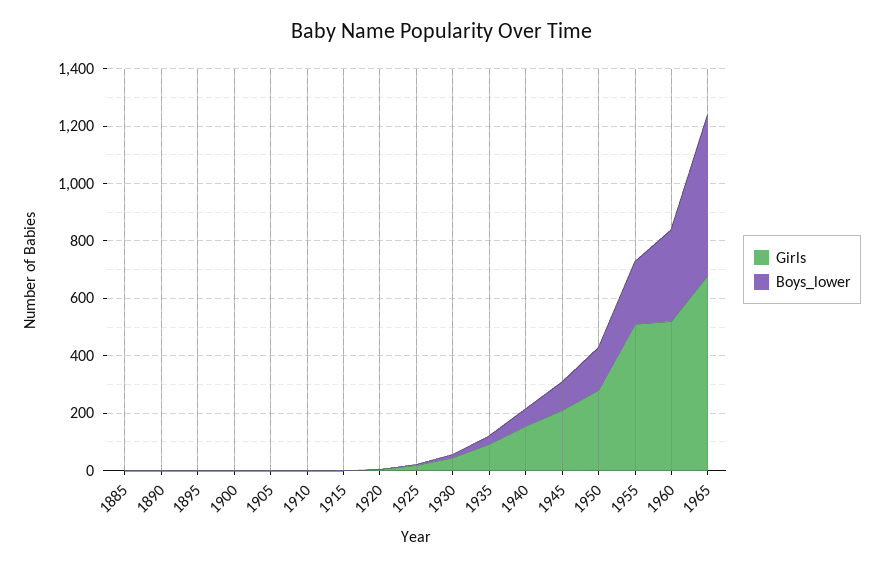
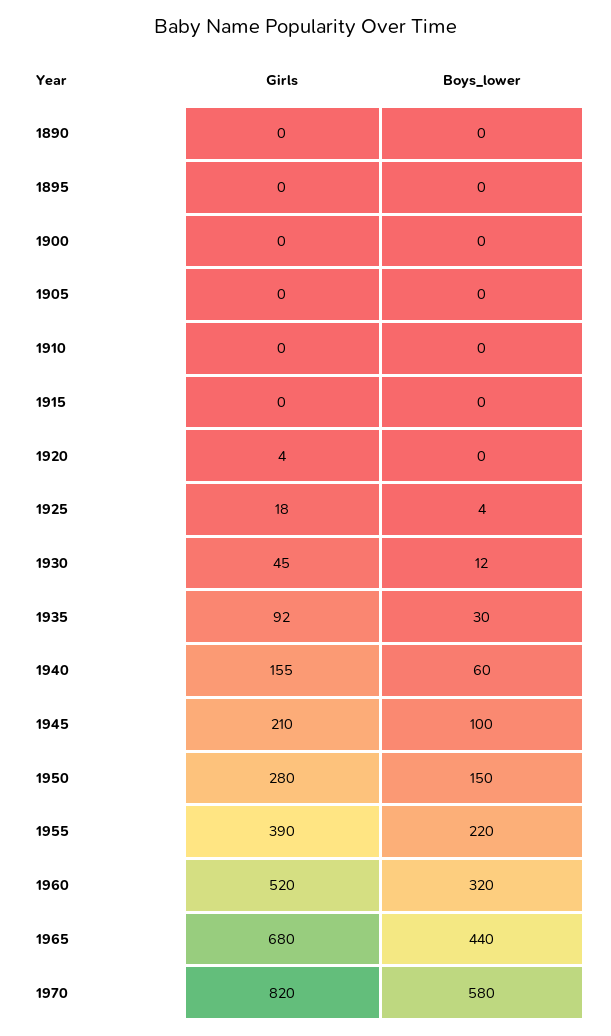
Girls, 1885: 0 -> none
Boys_lower, 1885: 0 -> none
Girls, 1955: 500 -> 390
Boys_lower, 1965: 550 -> 440
Girls, 1970: none -> 820
Boys_lower, 1970: none -> 580

